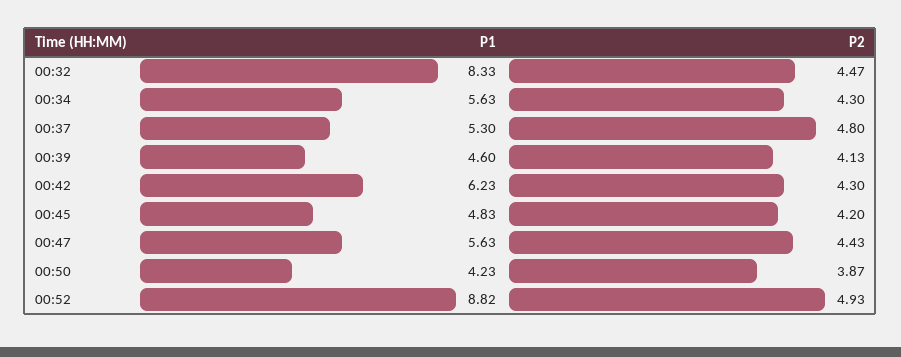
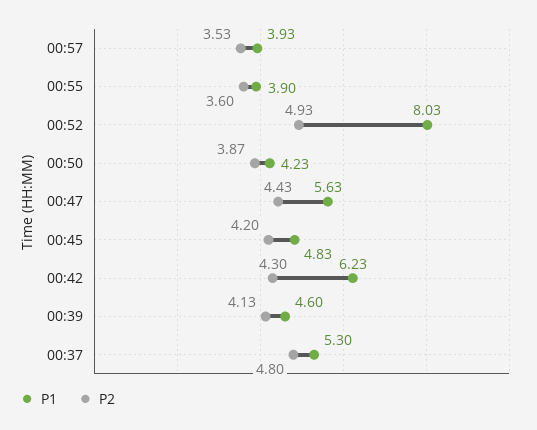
P1, 00:32: 8.33 -> none
P2, 00:32: 4.47 -> none
P1, 00:34: 5.63 -> none
P2, 00:34: 4.3 -> none
P1, 00:52: 8.82 -> 8.03
P1, 00:57: none -> 3.93
P2, 00:57: none -> 3.53
P1, 00:55: none -> 3.9
P2, 00:55: none -> 3.6

